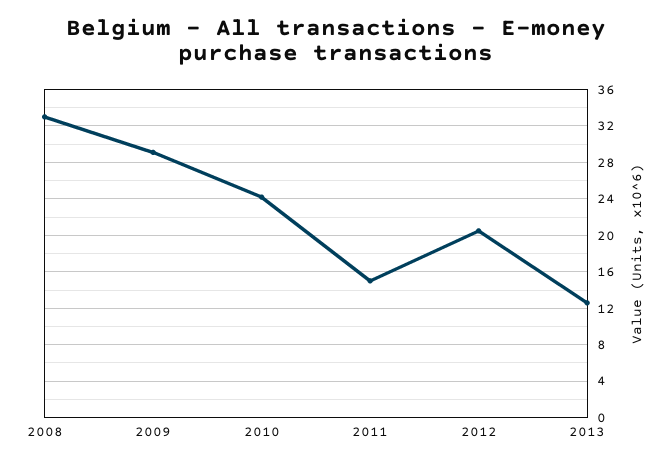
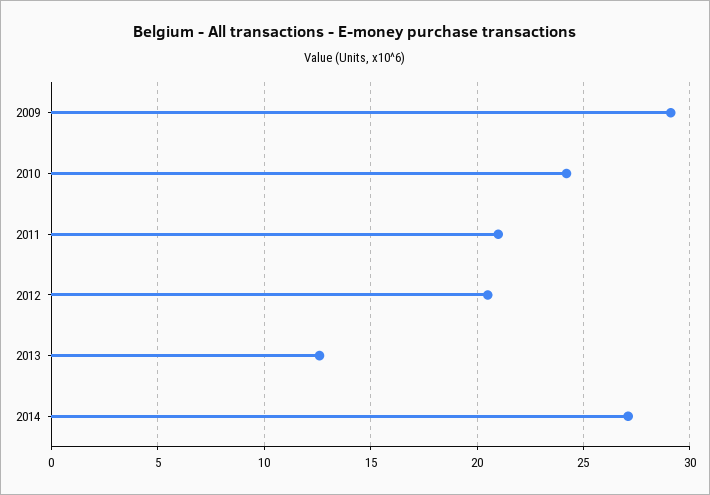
2008: 33 -> none
2011: 15 -> 21
2014: none -> 27

